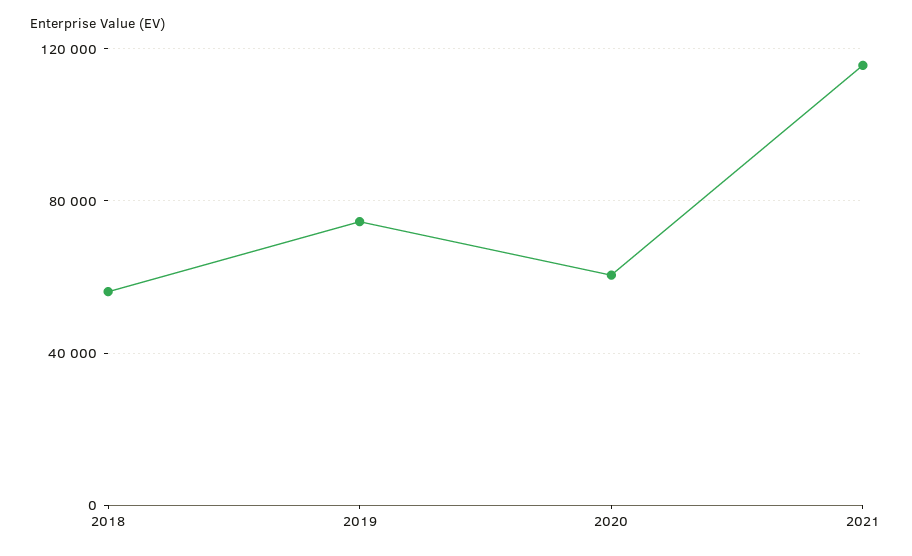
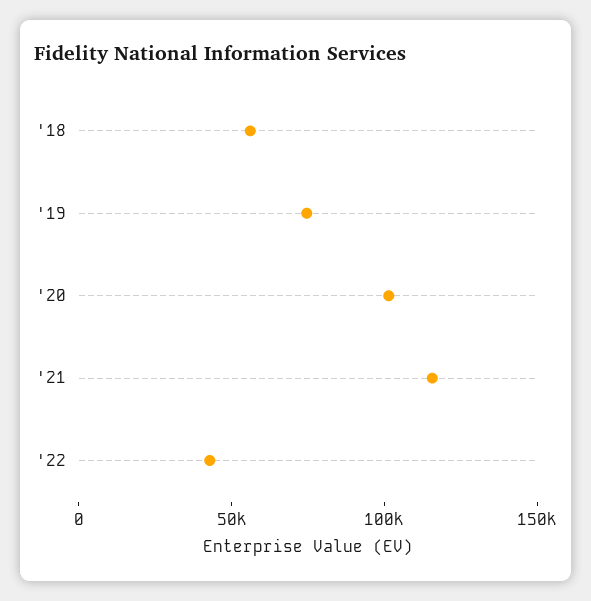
2020: 60000 -> 100000
'22: none -> 40000

